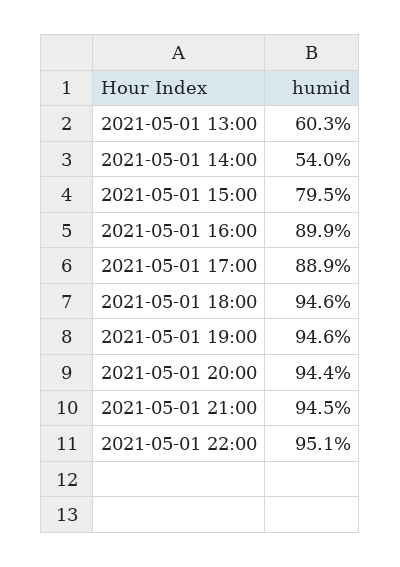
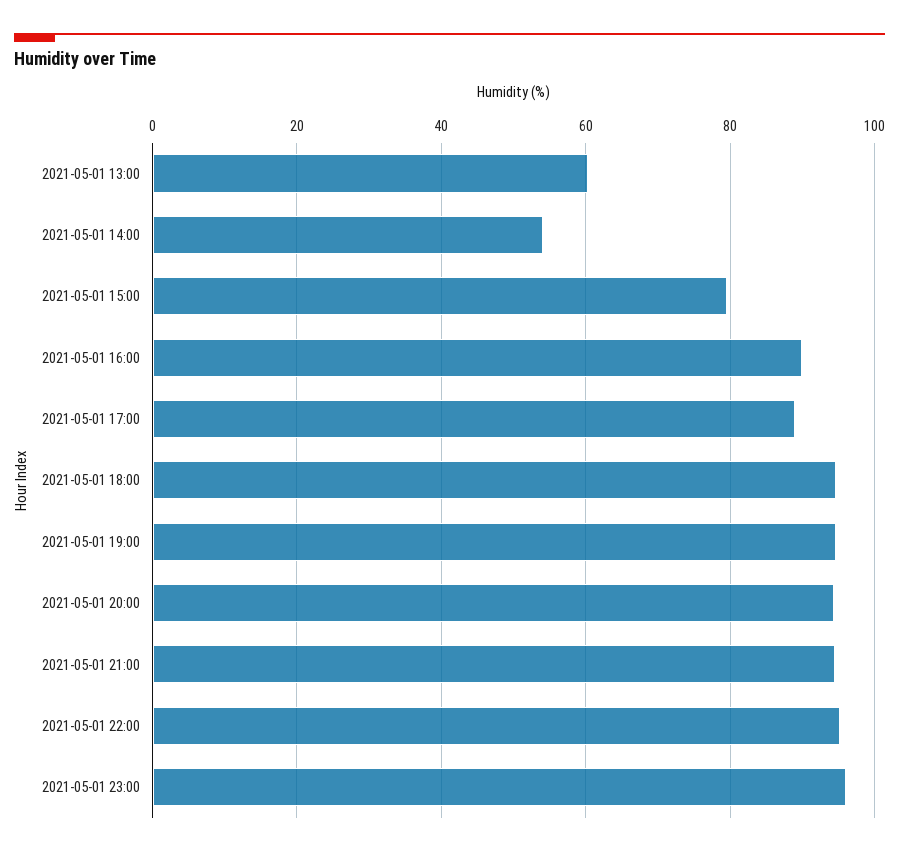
2021-05-01 23:00: none -> 96

